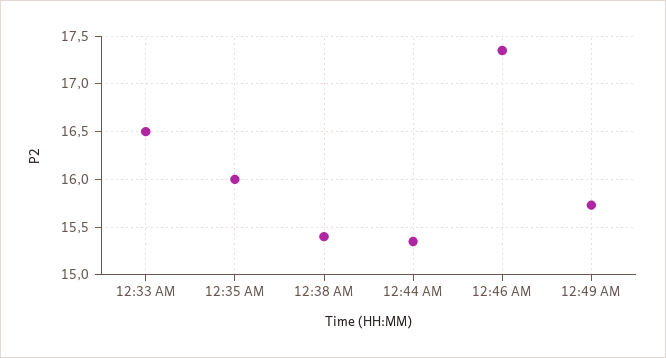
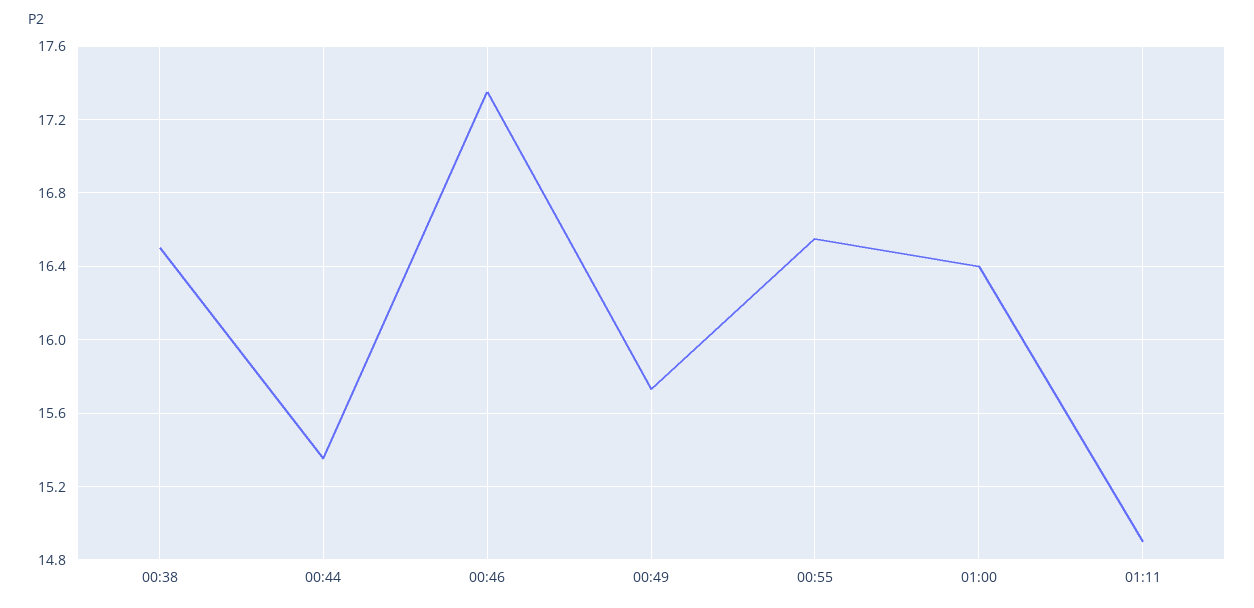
12:33 AM: 16.5 -> none
12:35 AM: 16 -> none
12:38 AM: 15.4 -> 16.5
00:55: none -> 16.55
01:00: none -> 16.4
01:11: none -> 14.9

